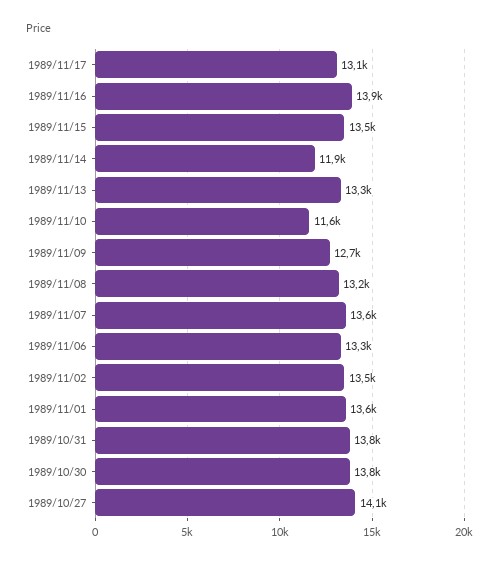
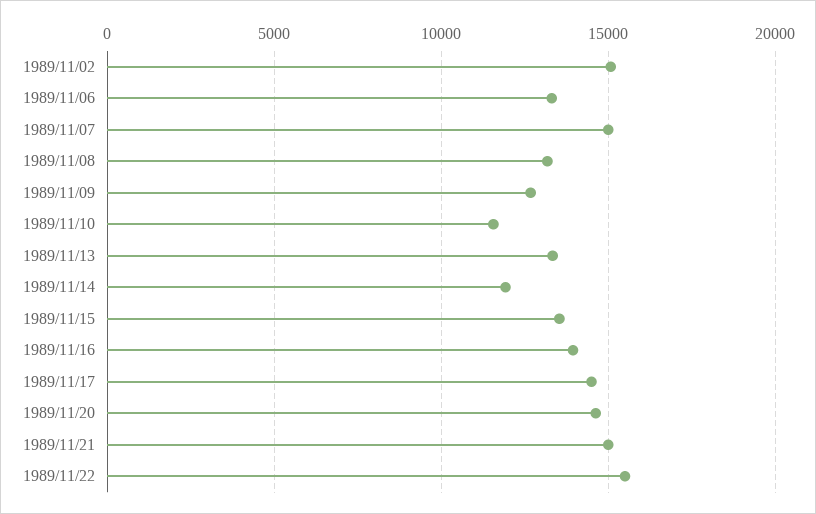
1989/11/17: 13100 -> 14500
1989/11/07: 13600 -> 15000
1989/11/02: 13500 -> 15000
1989/11/01: 13600 -> none
1989/10/31: 13800 -> none
1989/10/30: 13800 -> none
1989/10/27: 14100 -> none
1989/11/20: none -> 14500
1989/11/21: none -> 15000
1989/11/22: none -> 15500

